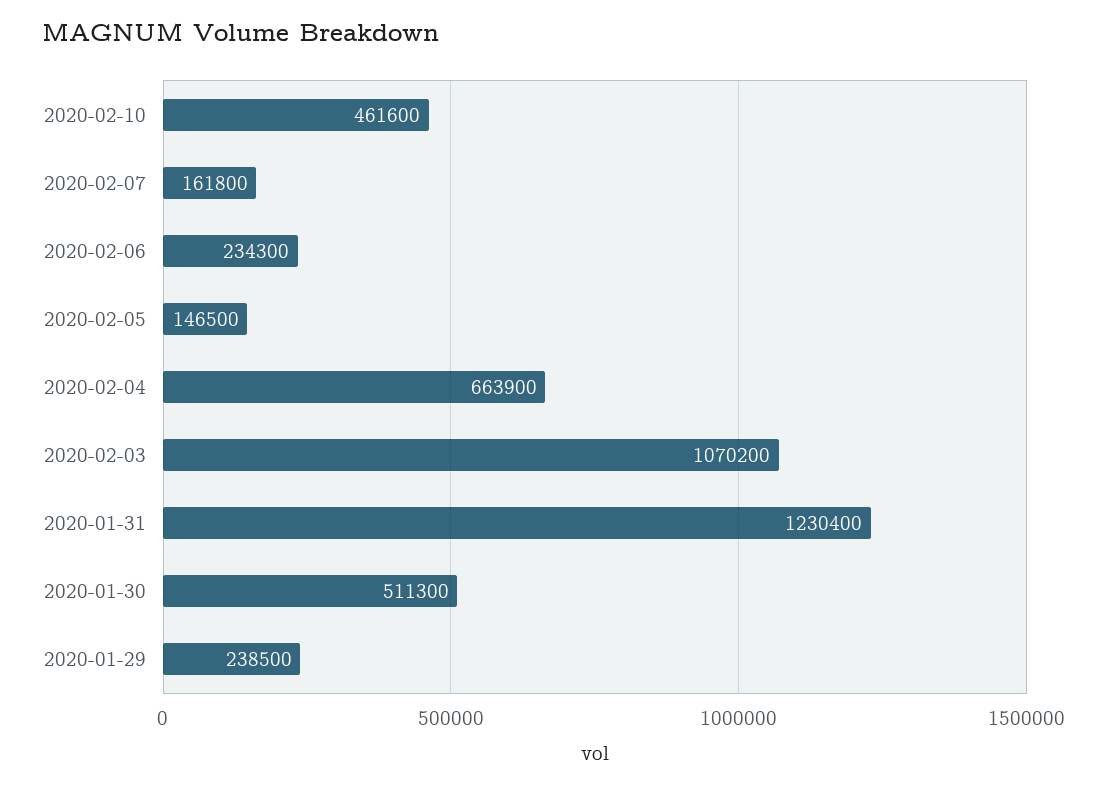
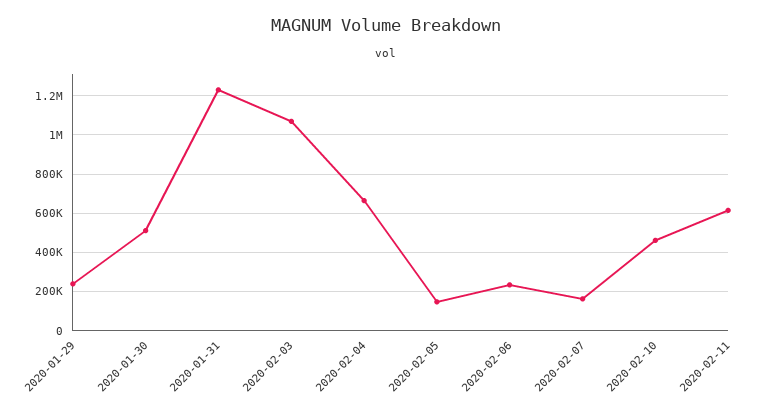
2020-02-11: none -> 600000

